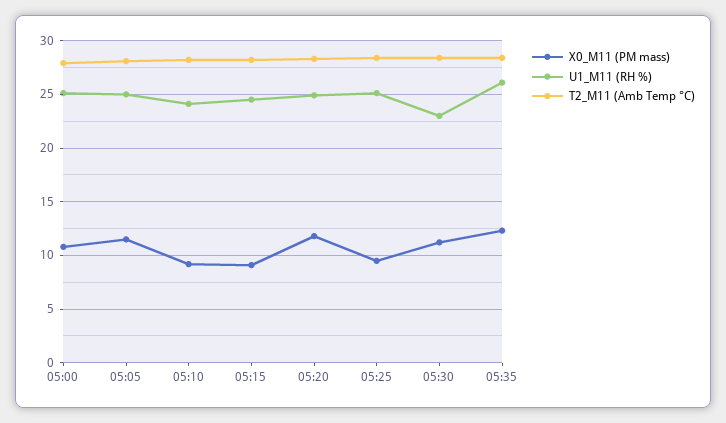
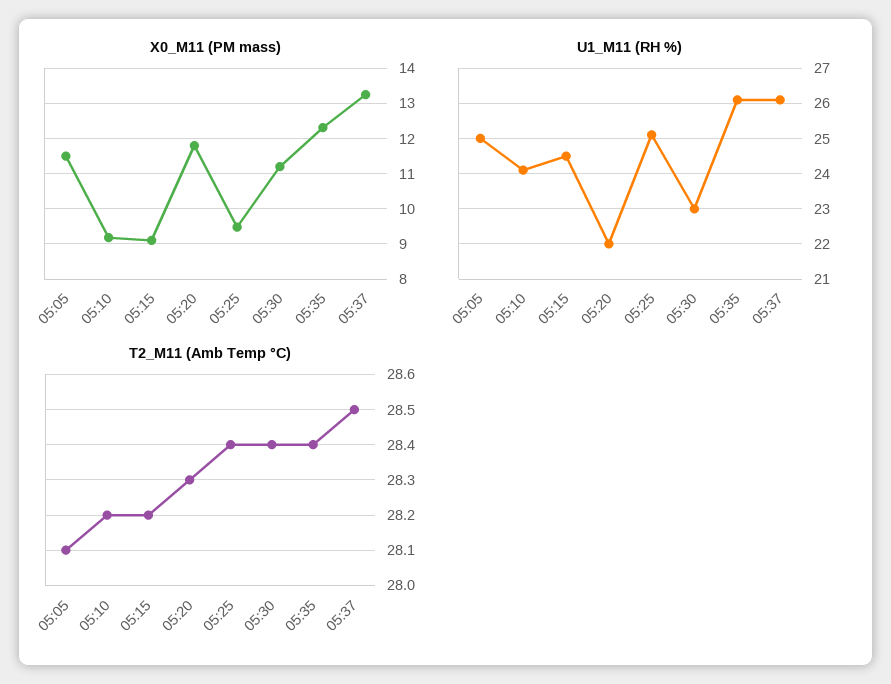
X0_M11 (PM mass), 05:00: 11 -> none
U1_M11 (RH %), 05:00: 25 -> none
T2_M11 (Amb Temp °C), 05:00: 28 -> none
U1_M11 (RH %), 05:20: 25 -> 22
X0_M11 (PM mass), 05:37: none -> 13.2
U1_M11 (RH %), 05:37: none -> 26
T2_M11 (Amb Temp °C), 05:37: none -> 28.5

